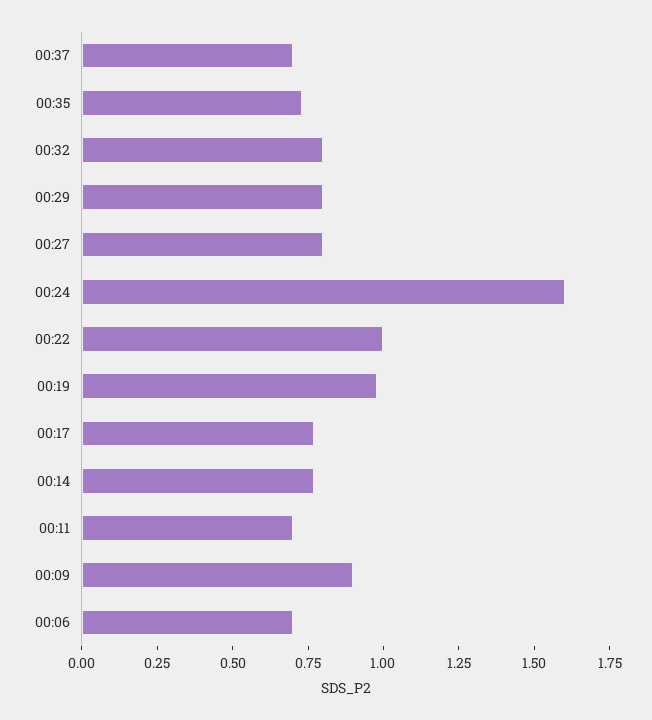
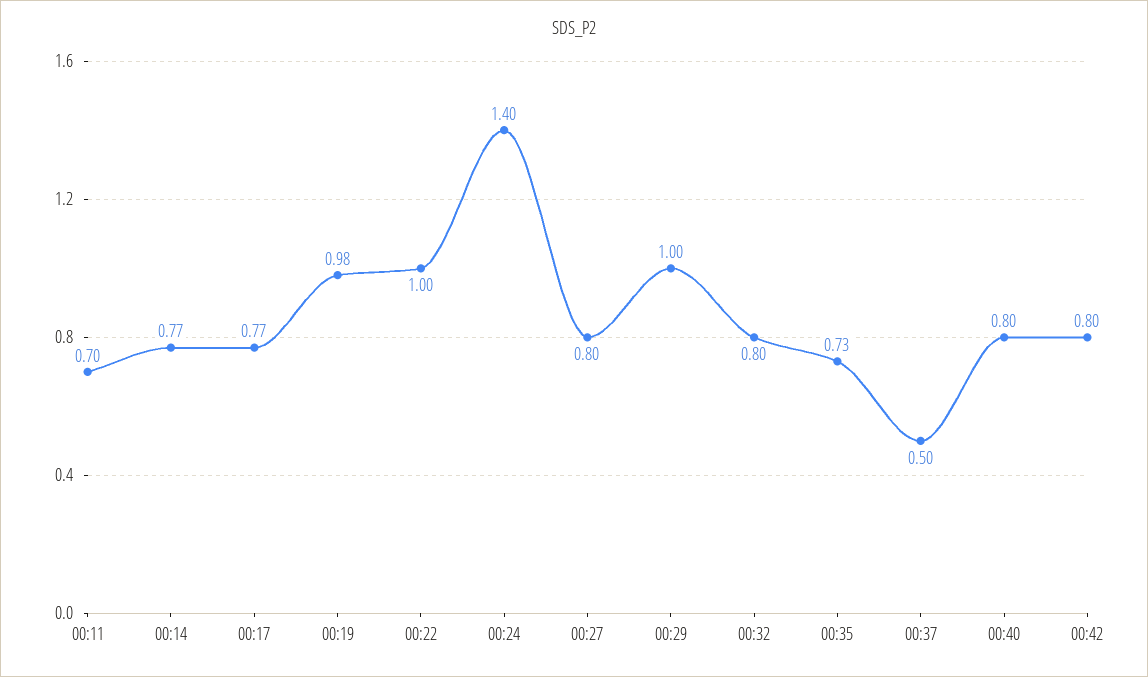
00:37: 0.7 -> 0.5
00:29: 0.8 -> 1
00:24: 1.6 -> 1.4
00:09: 0.9 -> none
00:06: 0.7 -> none
00:40: none -> 0.8
00:42: none -> 0.8

